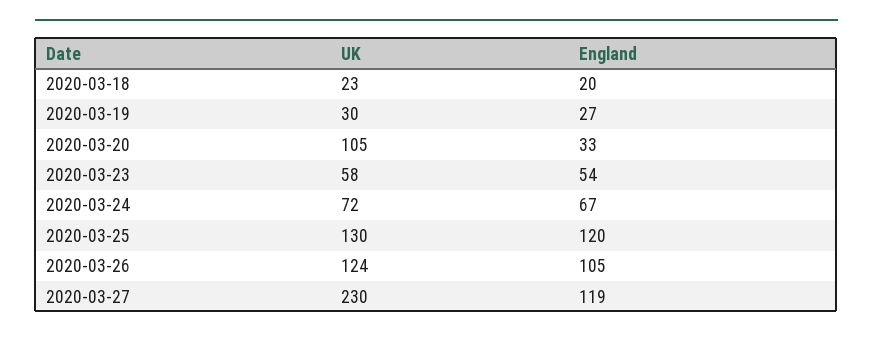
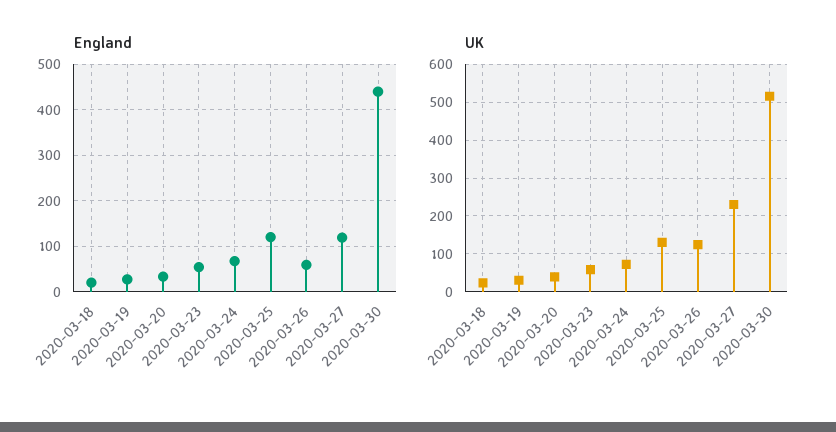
UK, 2020-03-20: 105 -> 40
England, 2020-03-26: 105 -> 60
England, 2020-03-30: none -> 440
UK, 2020-03-30: none -> 520

